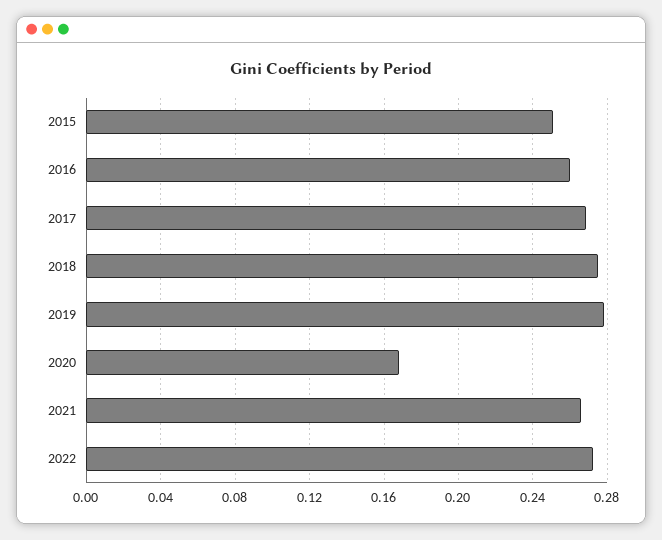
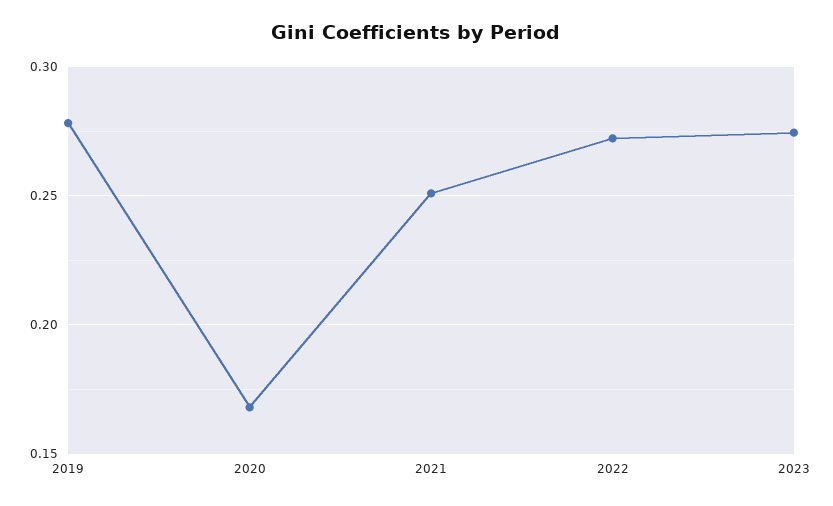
2015: 0.25 -> none
2016: 0.26 -> none
2017: 0.27 -> none
2018: 0.275 -> none
2021: 0.265 -> 0.25
2023: none -> 0.275

